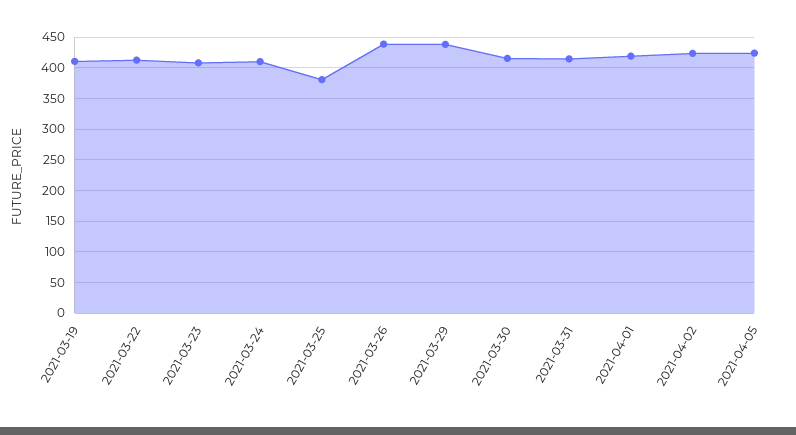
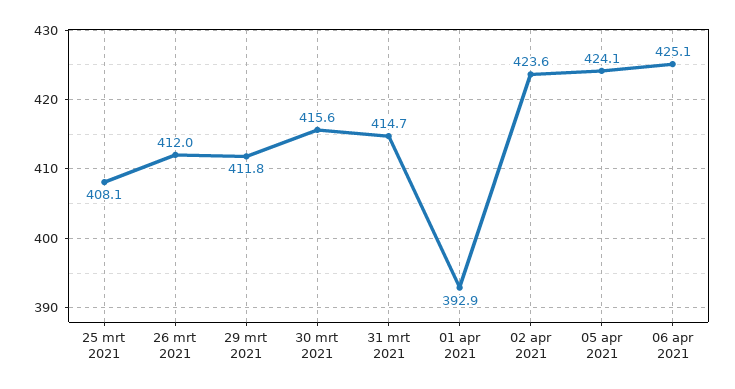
2021-03-19: 410 -> none
2021-03-22: 410 -> none
2021-03-23: 410 -> none
2021-03-24: 410 -> none
2021-03-25: 380 -> 408.1
2021-03-26: 440 -> 412
2021-03-29: 440 -> 411.8
2021-04-01: 420 -> 392.9
06 apr 2021: none -> 425.1

